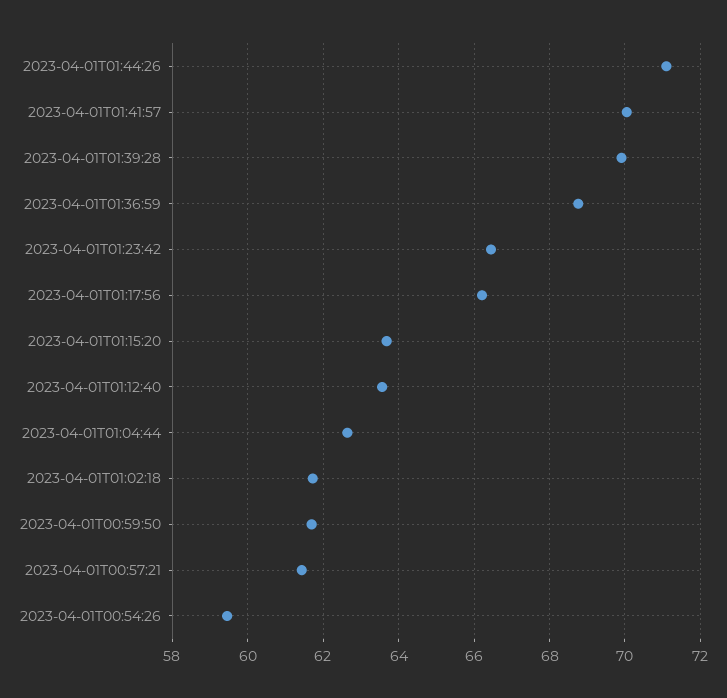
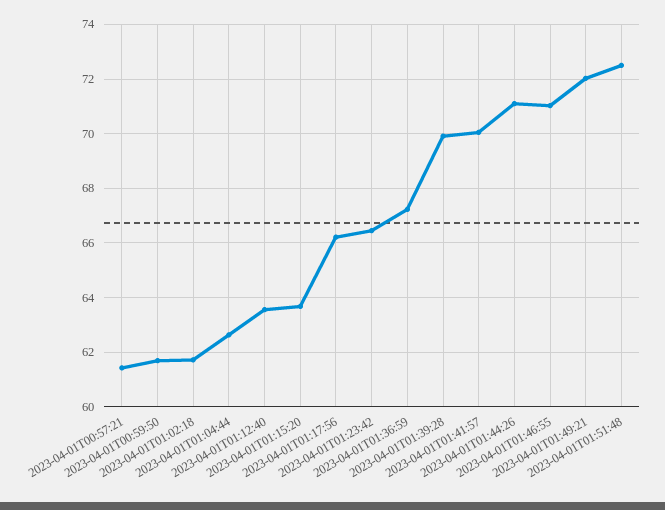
2023-04-01T01:36:59: 68.8 -> 67.25
2023-04-01T00:54:26: 59.4 -> none
2023-04-01T01:46:55: none -> 71
2023-04-01T01:49:21: none -> 72
2023-04-01T01:51:48: none -> 72.5

